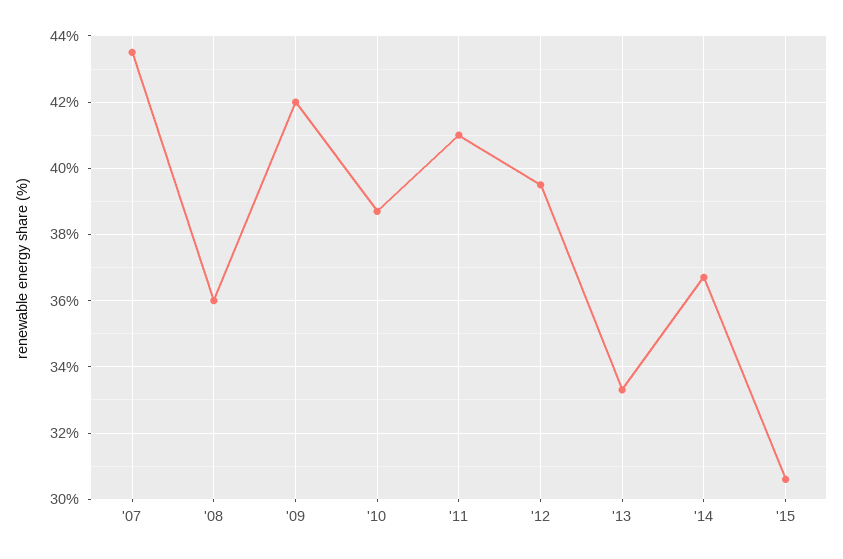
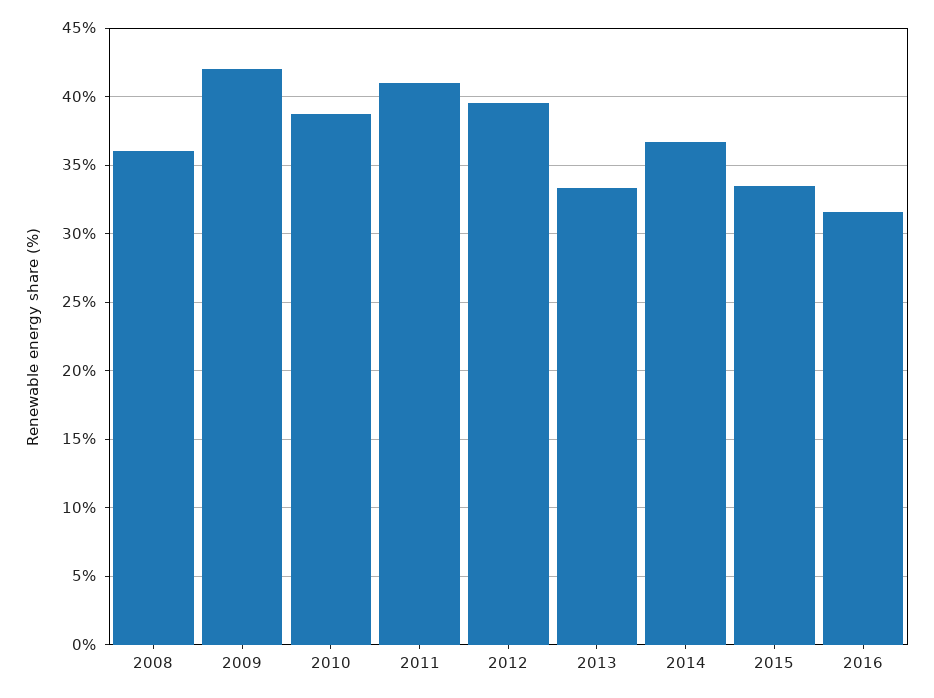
'07: 43.5 -> none
'15: 30.5 -> 33.5
2016: none -> 31.5

